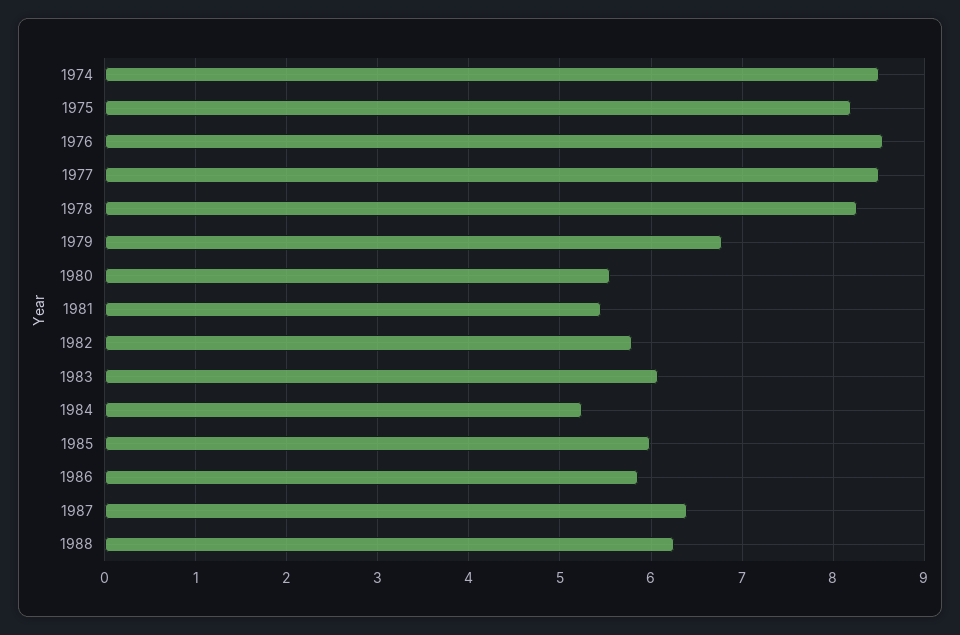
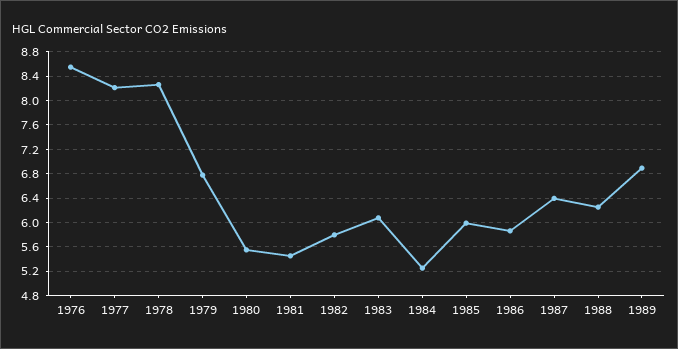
1974: 8.5 -> none
1975: 8.2 -> none
1977: 8.5 -> 8.2
1989: none -> 6.9

